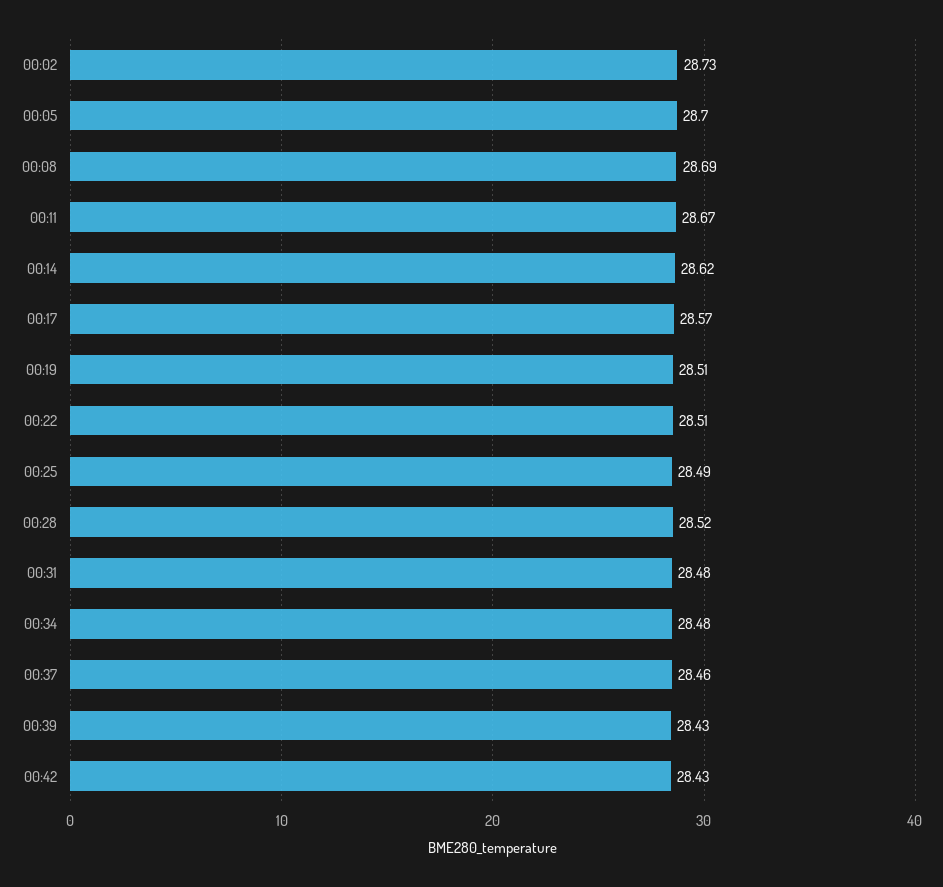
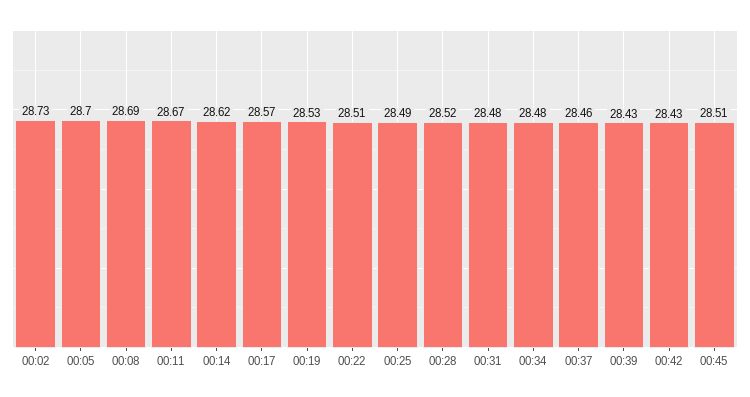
00:19: 28.51 -> 28.53
00:45: none -> 28.51

